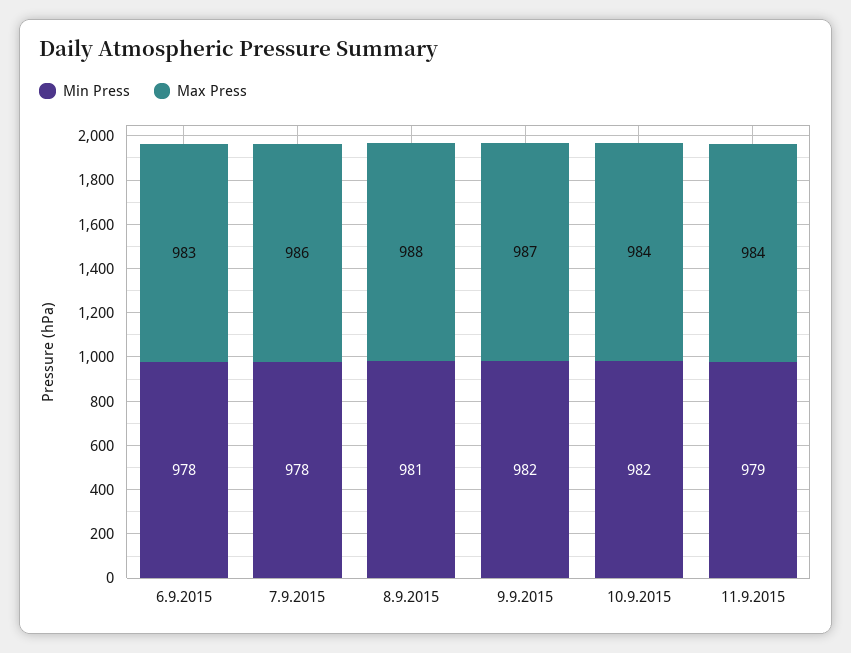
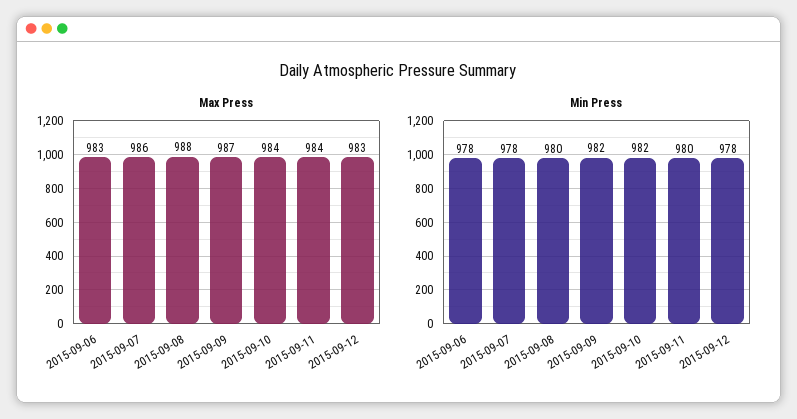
Min Press, 8.9.2015: 981 -> 980
Min Press, 11.9.2015: 979 -> 980
Max Press, 2015-09-12: none -> 983
Min Press, 2015-09-12: none -> 978

